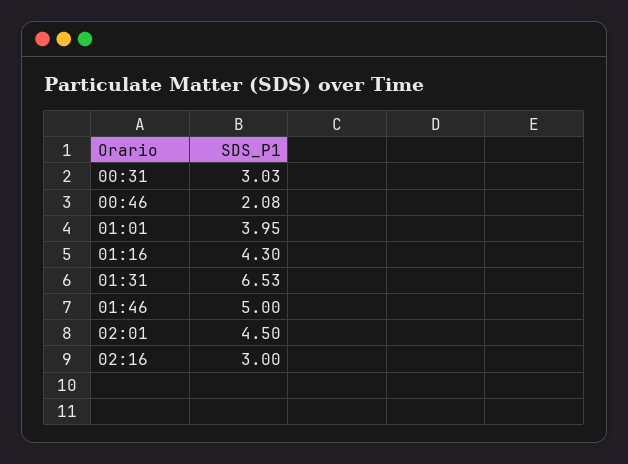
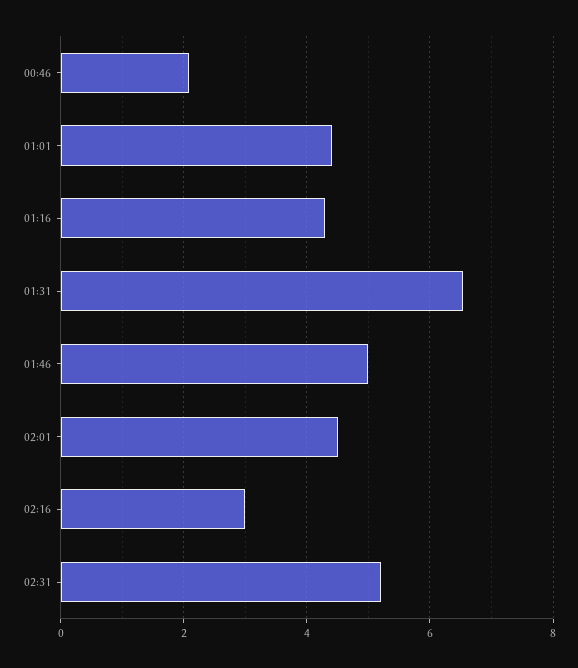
00:31: 3.03 -> none
01:01: 3.95 -> 4.4
02:31: none -> 5.2

